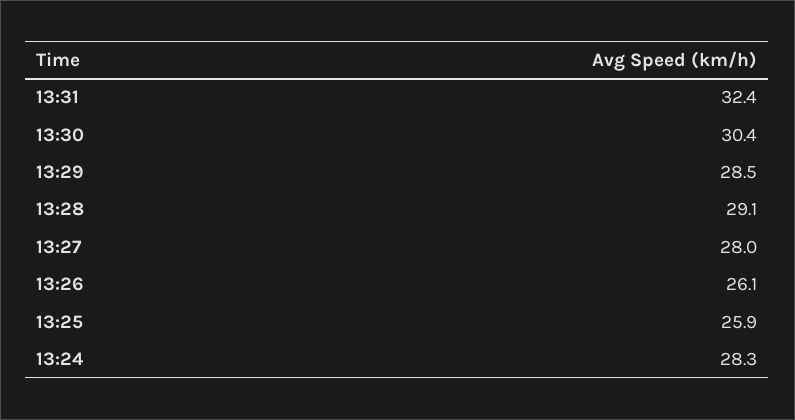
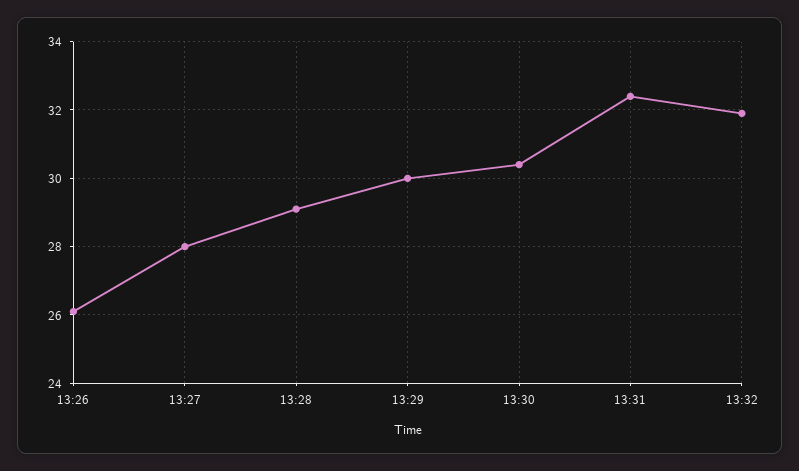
13:29: 28.5 -> 30
13:25: 25.9 -> none
13:24: 28.3 -> none
13:32: none -> 32

